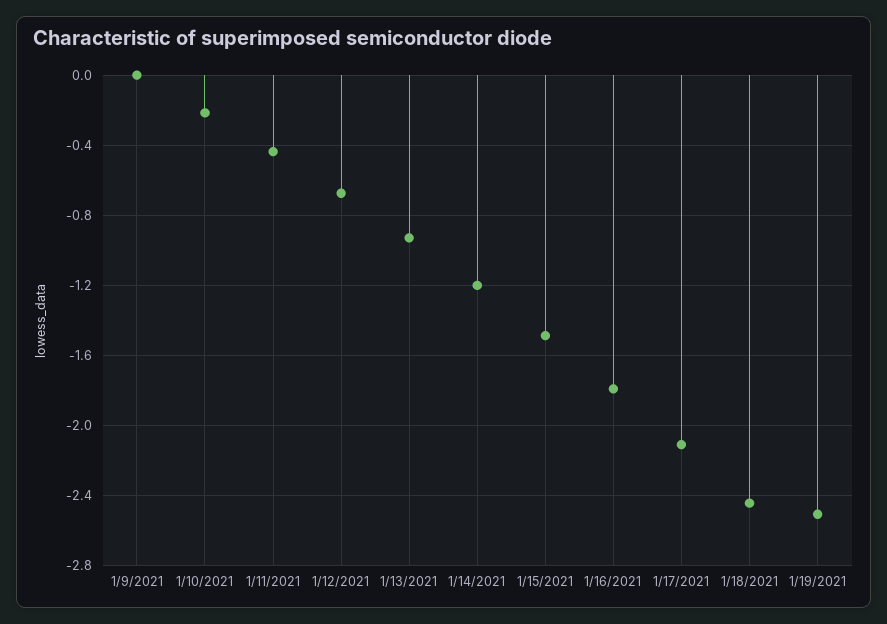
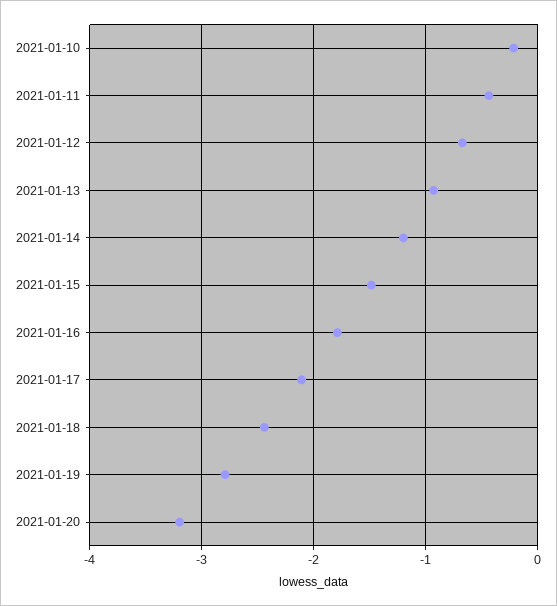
1/9/2021: 0 -> none
1/19/2021: -2.5 -> -2.8
2021-01-20: none -> -3.2

